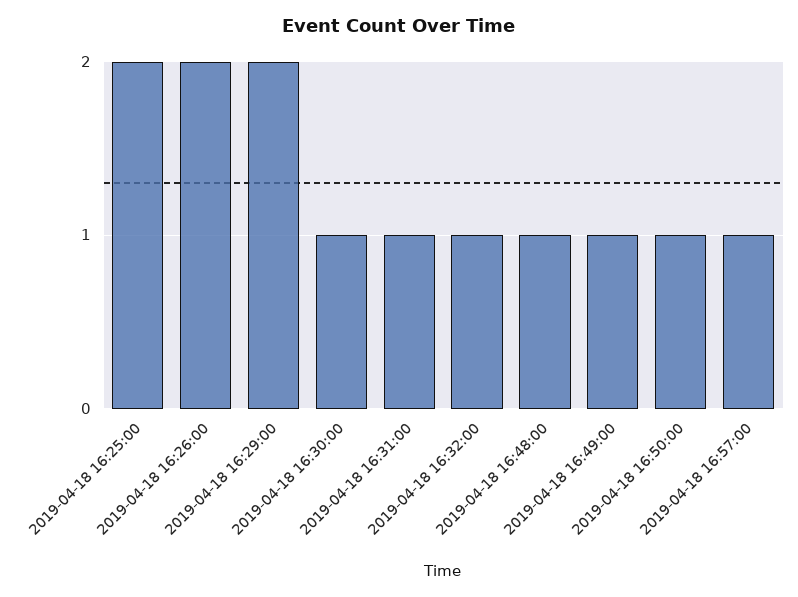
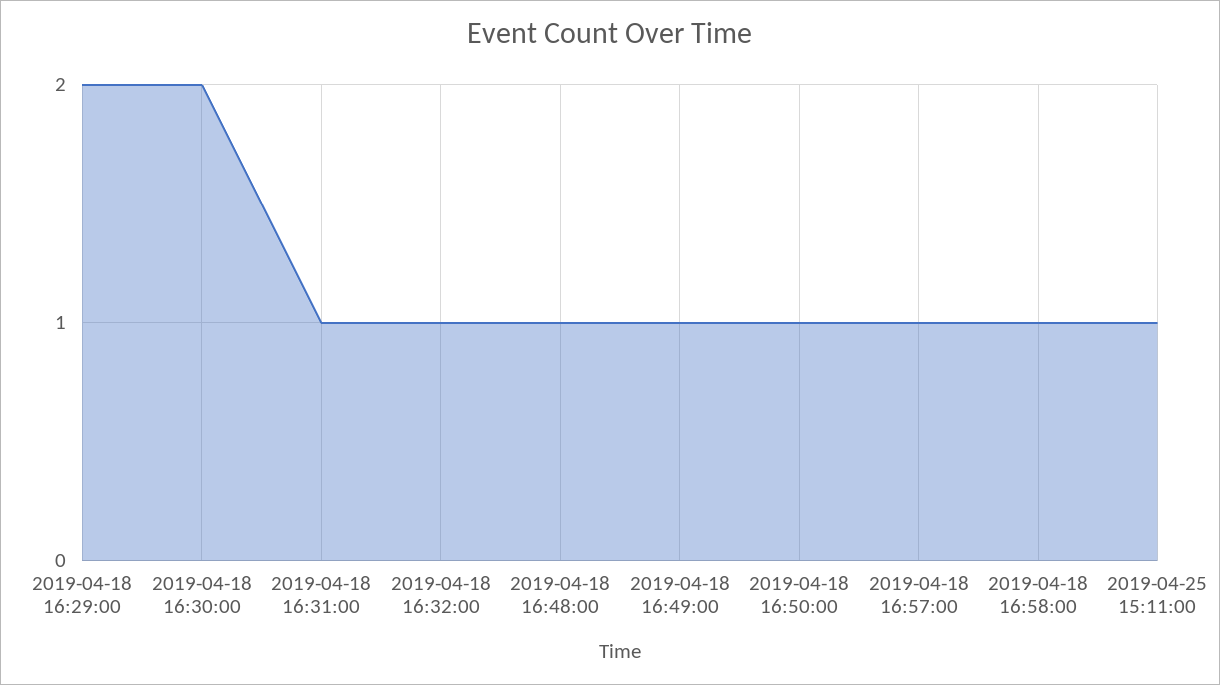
2019-04-18 16:25:00: 2 -> none
2019-04-18 16:26:00: 2 -> none
2019-04-18 16:30:00: 1 -> 2
2019-04-18 16:58:00: none -> 1
2019-04-25 15:11:00: none -> 1

